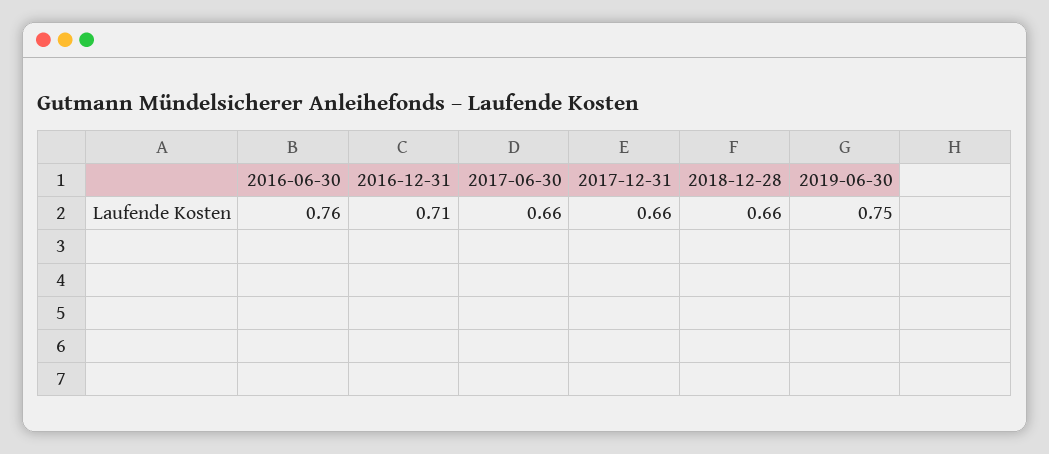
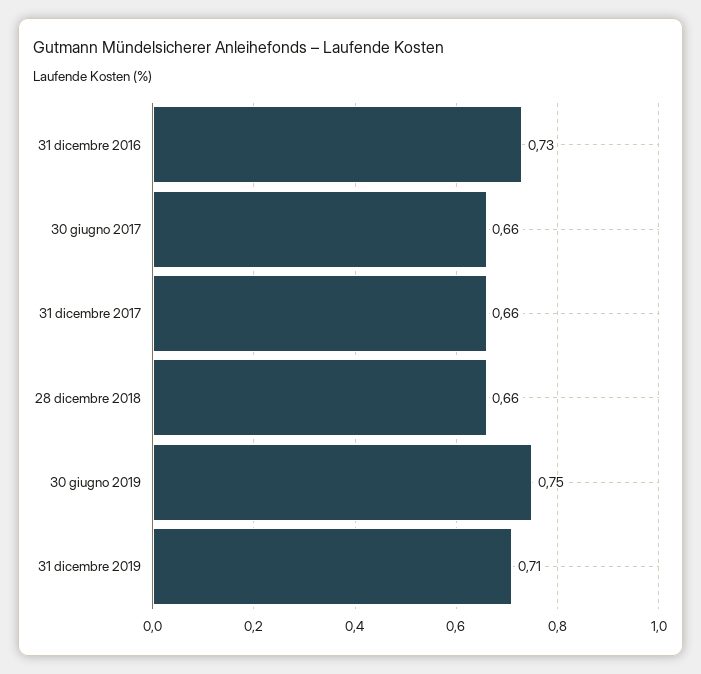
2016-06-30: 0.76 -> none
2016-12-31: 0.71 -> 0.73
31 dicembre 2019: none -> 0.71

